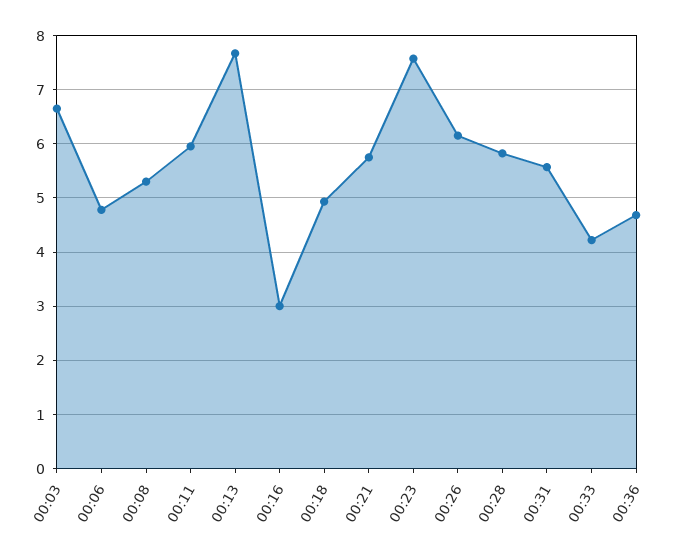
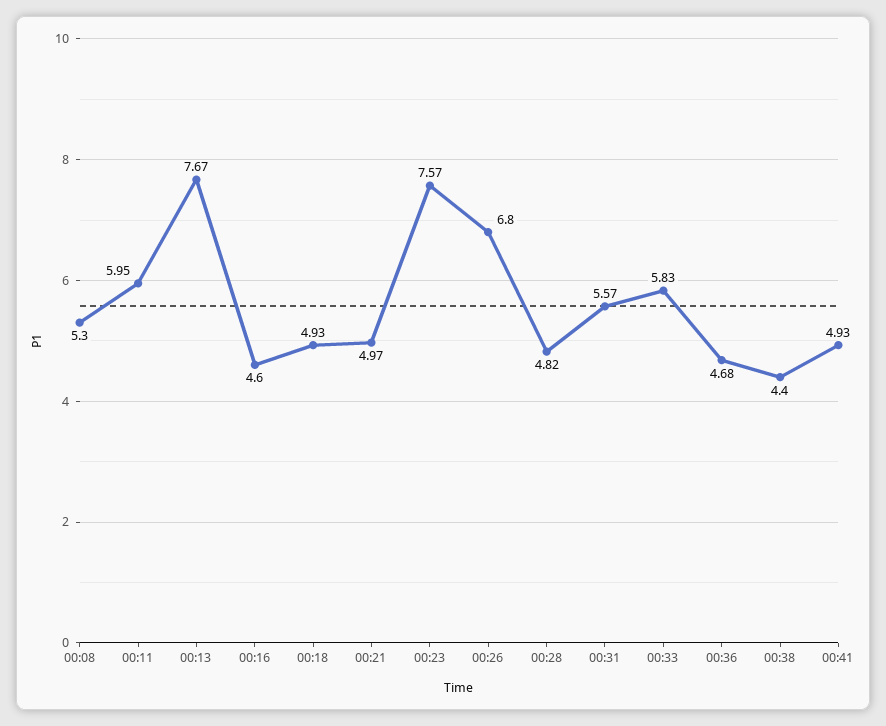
00:03: 6.6 -> none
00:06: 4.8 -> none
00:16: 3 -> 4.6
00:21: 5.8 -> 4.97
00:26: 6.2 -> 6.8
00:28: 5.8 -> 4.82
00:33: 4.2 -> 5.83
00:38: none -> 4.4
00:41: none -> 4.93

